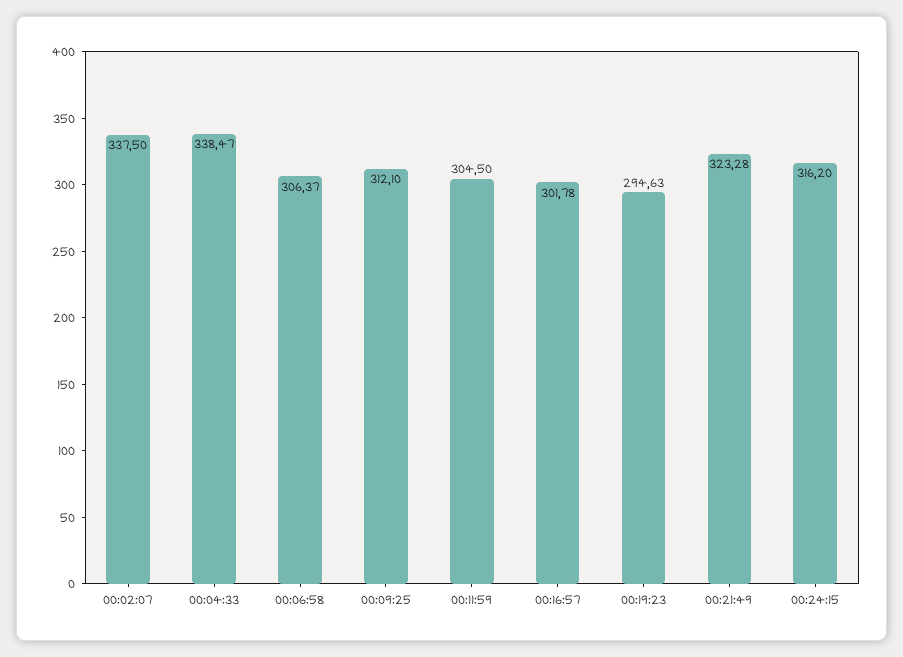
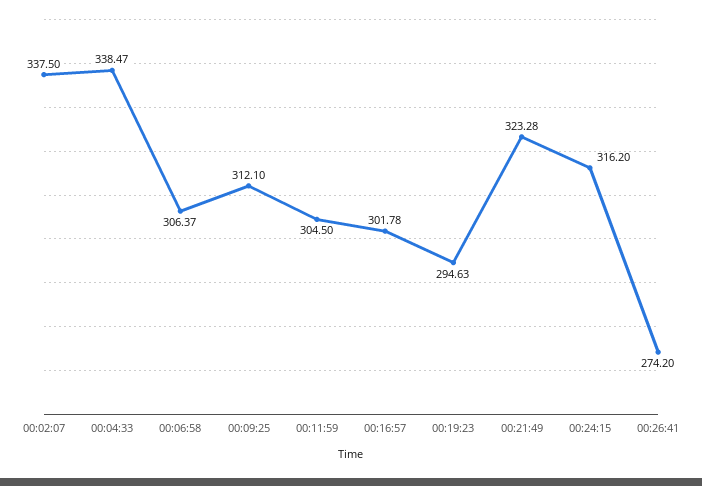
00:26:41: none -> 274.2

